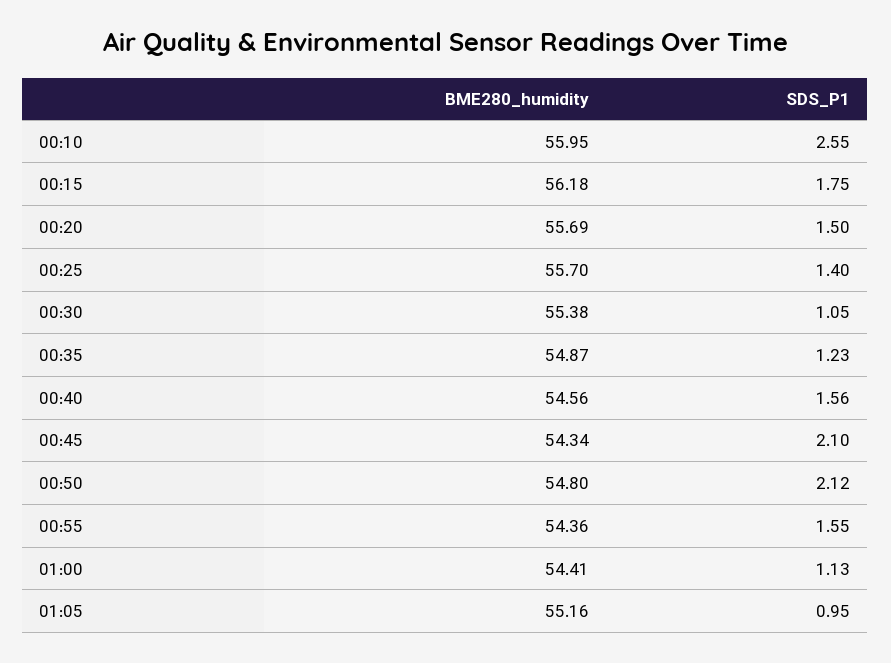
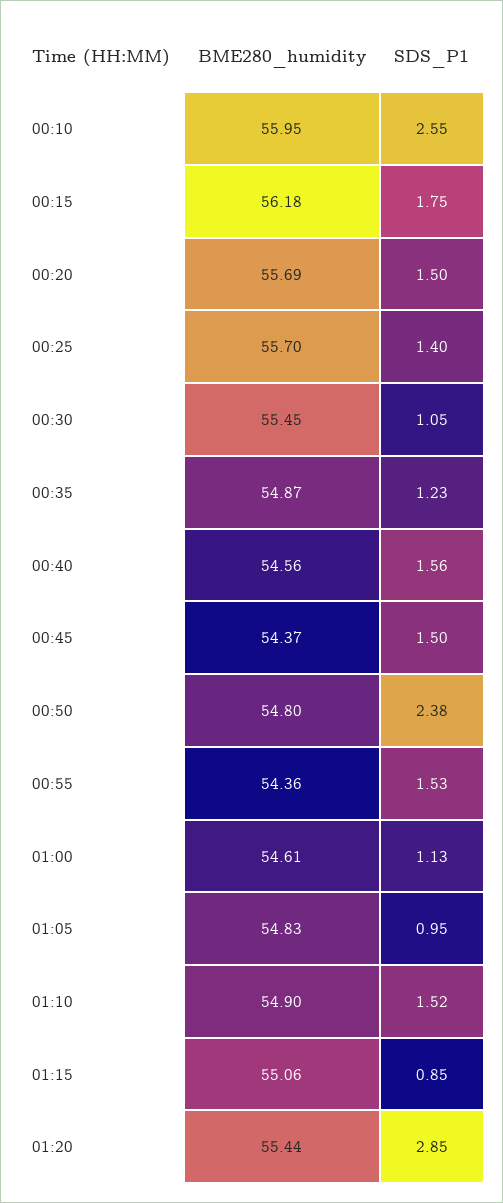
BME280_humidity, 00:30: 55.38 -> 55.45
BME280_humidity, 00:45: 54.34 -> 54.37
SDS_P1, 00:45: 2.1 -> 1.5
SDS_P1, 00:50: 2.12 -> 2.38
SDS_P1, 00:55: 1.55 -> 1.53
BME280_humidity, 01:00: 54.41 -> 54.61
BME280_humidity, 01:05: 55.16 -> 54.83
BME280_humidity, 01:10: none -> 54.9
SDS_P1, 01:10: none -> 1.52
BME280_humidity, 01:15: none -> 55.06
SDS_P1, 01:15: none -> 0.85
BME280_humidity, 01:20: none -> 55.44
SDS_P1, 01:20: none -> 2.85

